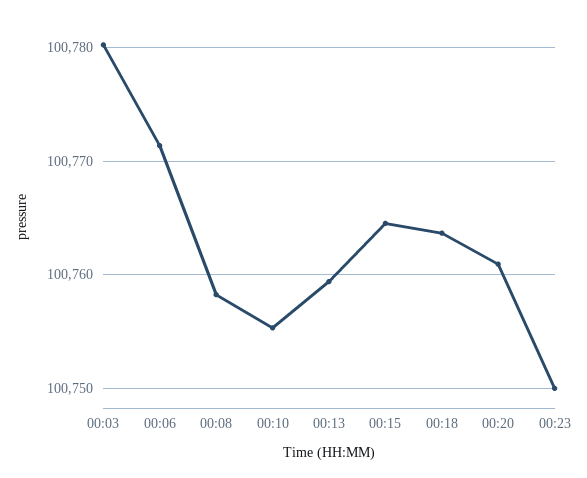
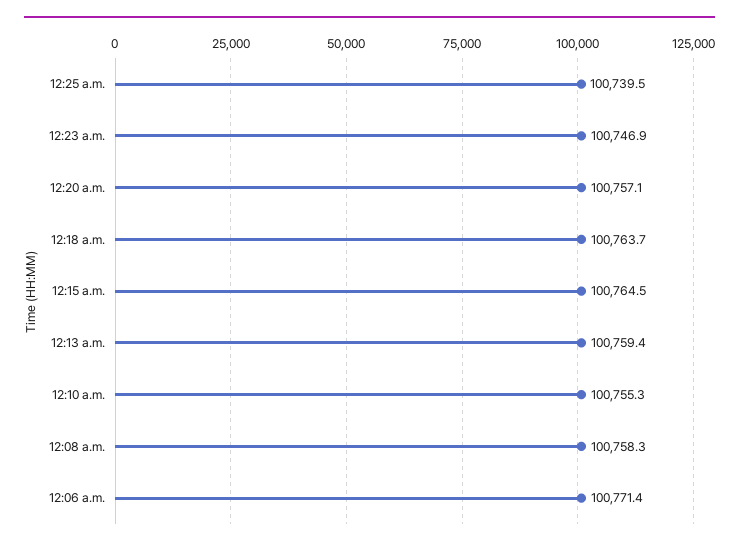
00:03: 100780 -> none
00:20: 100761 -> 100757.1
00:23: 100750 -> 100746.9
12:25 a.m.: none -> 100739.5

